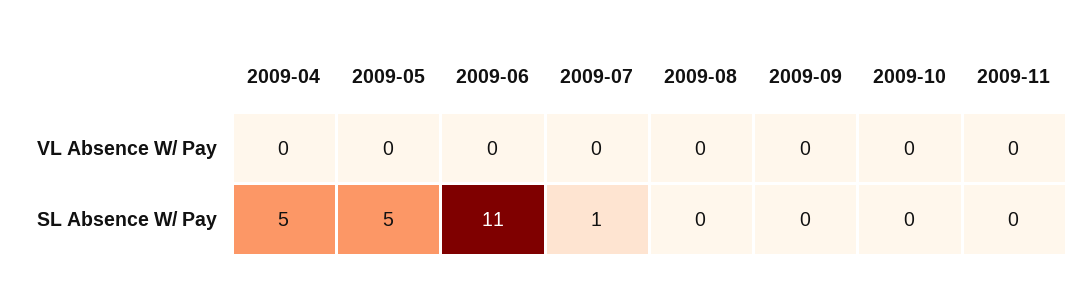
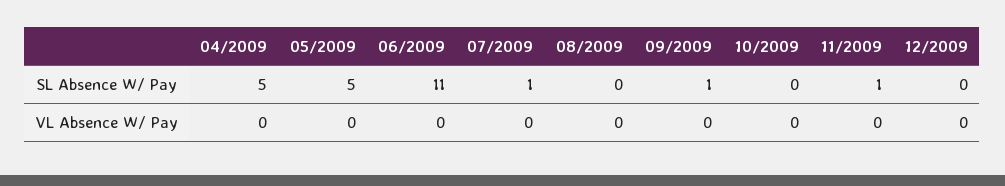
2009-09, SL Absence W/ Pay: 0 -> 1
2009-11, SL Absence W/ Pay: 0 -> 1
12/2009, SL Absence W/ Pay: none -> 0
12/2009, VL Absence W/ Pay: none -> 0

